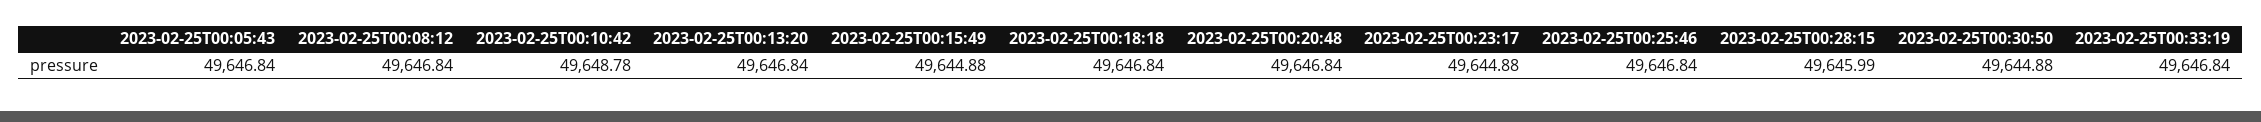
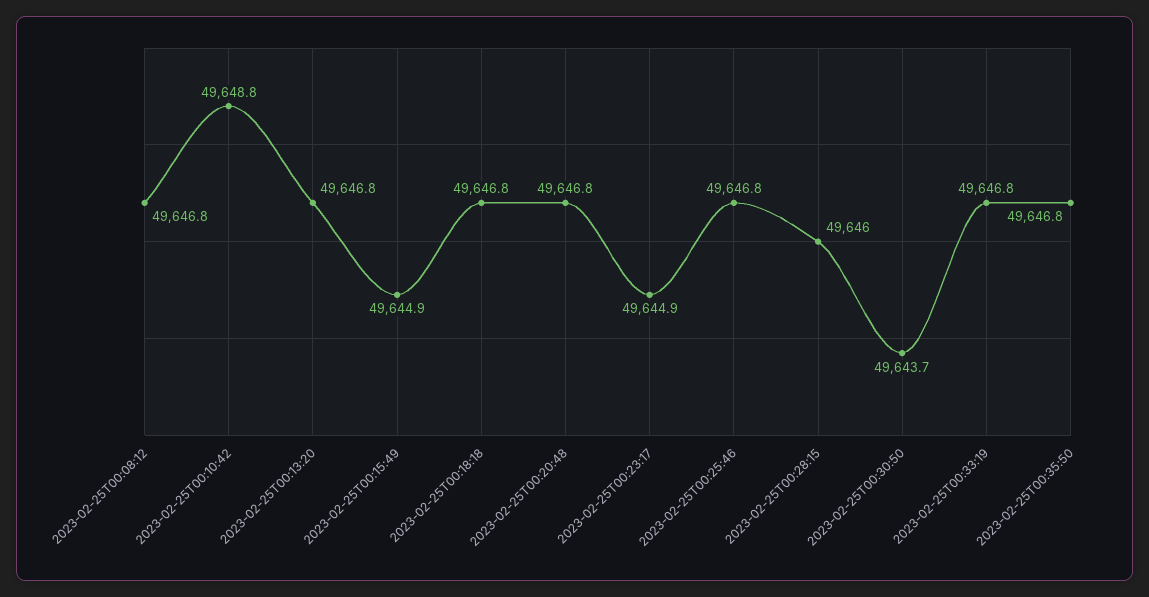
2023-02-25T00:05:43: 49646.84 -> none
2023-02-25T00:30:50: 49644.88 -> 49643.7
2023-02-25T00:35:50: none -> 49646.8

